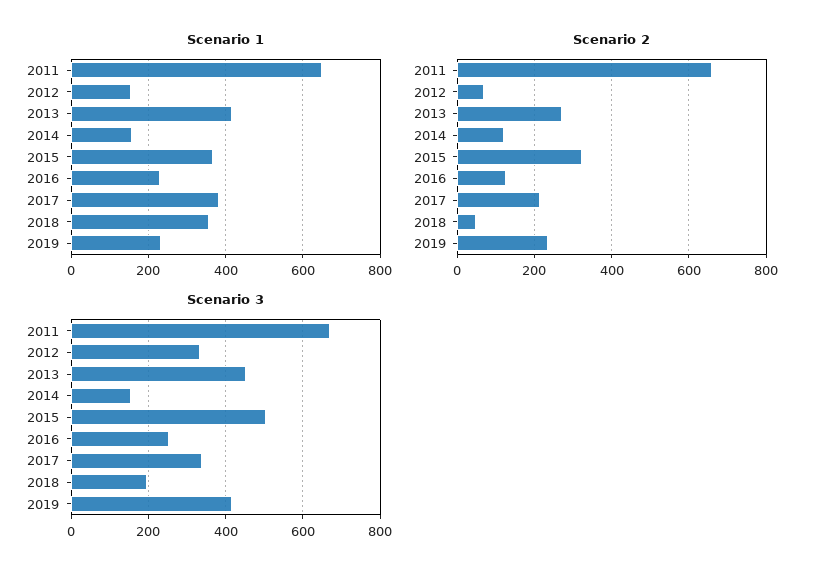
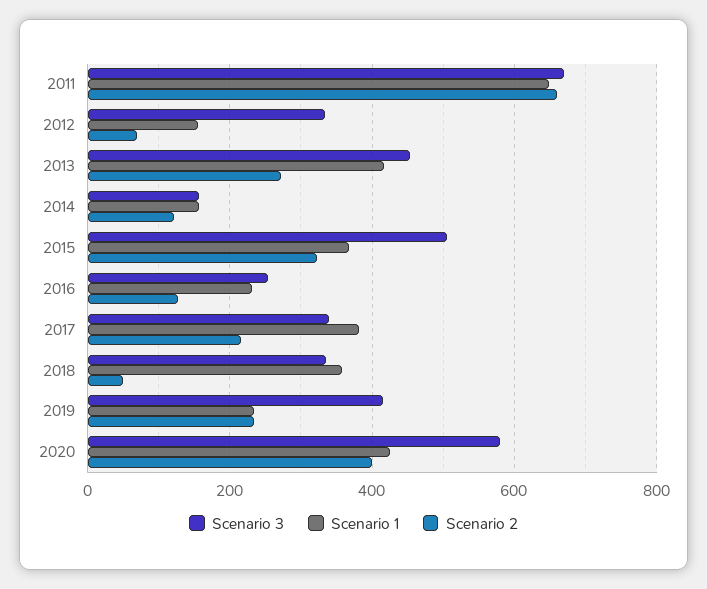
Scenario 3, 2018: 200 -> 340
Scenario 3, 2020: none -> 580
Scenario 1, 2020: none -> 420
Scenario 2, 2020: none -> 400

